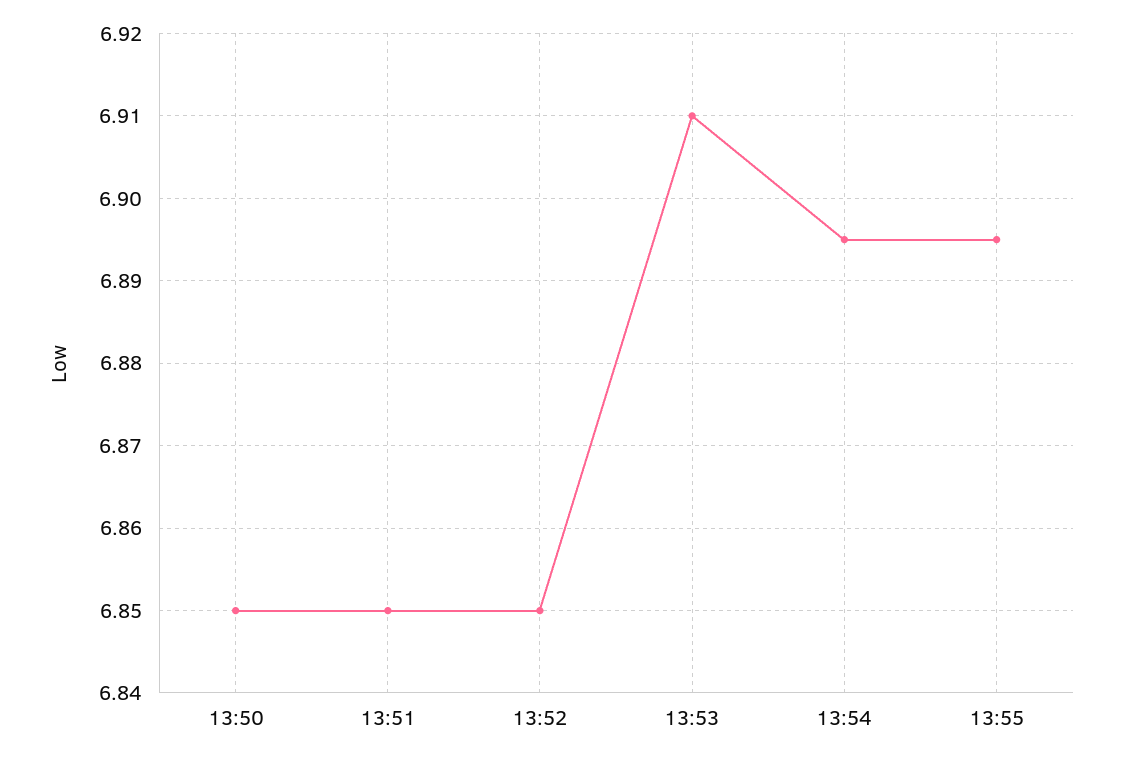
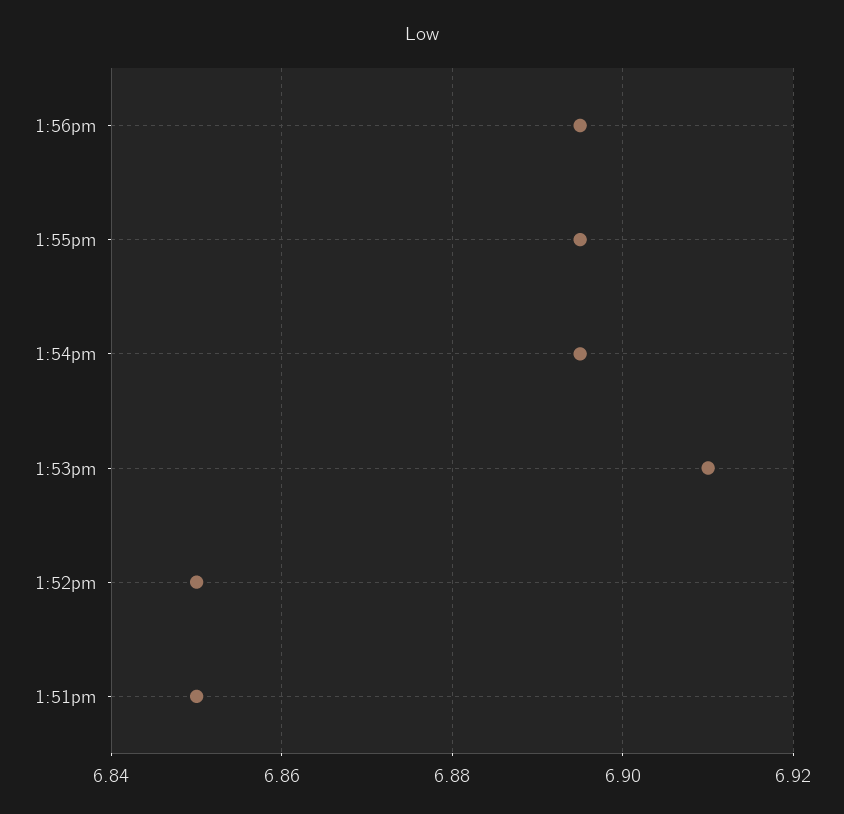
13:50: 6.85 -> none
1:56pm: none -> 6.895

